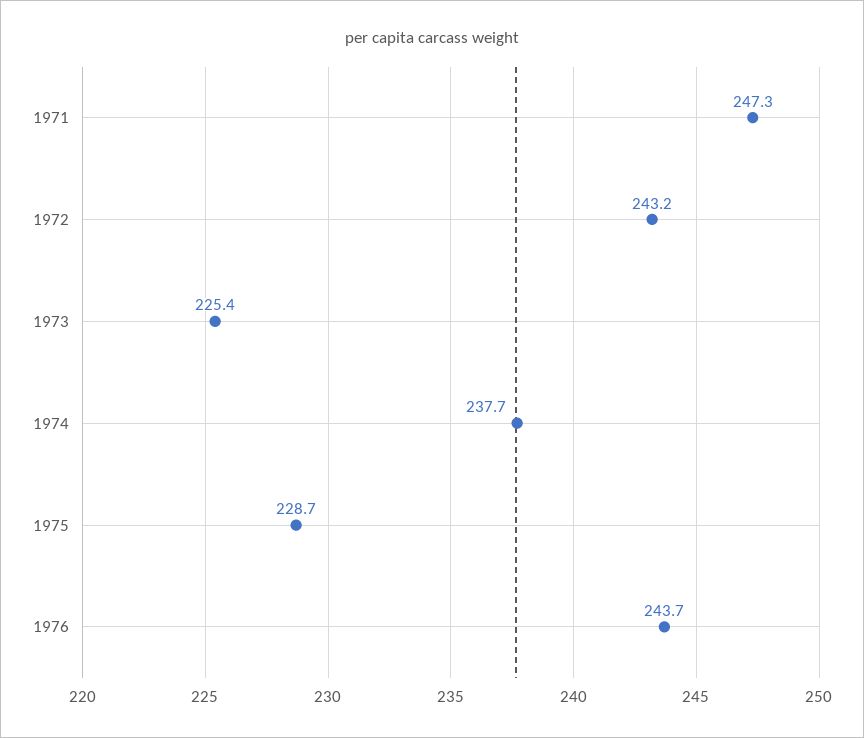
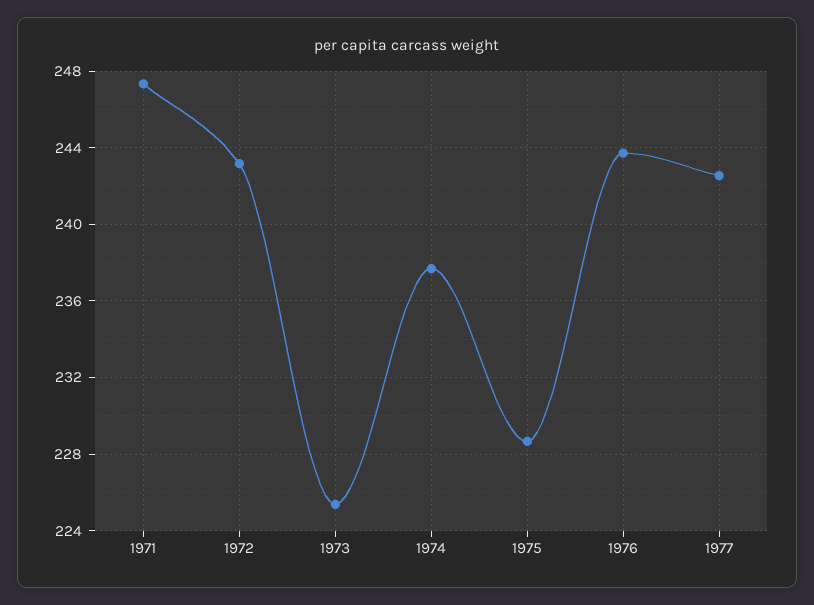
1977: none -> 242.5

